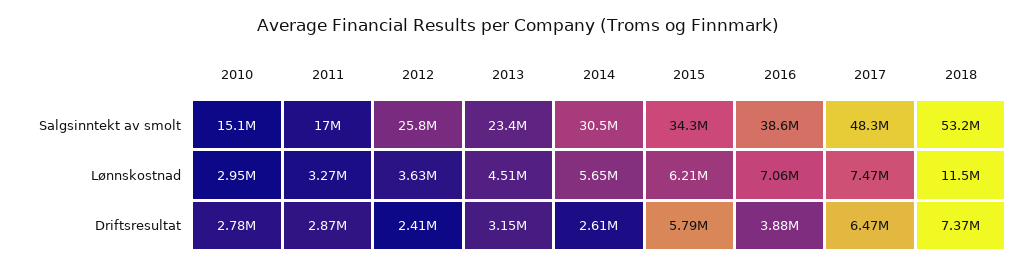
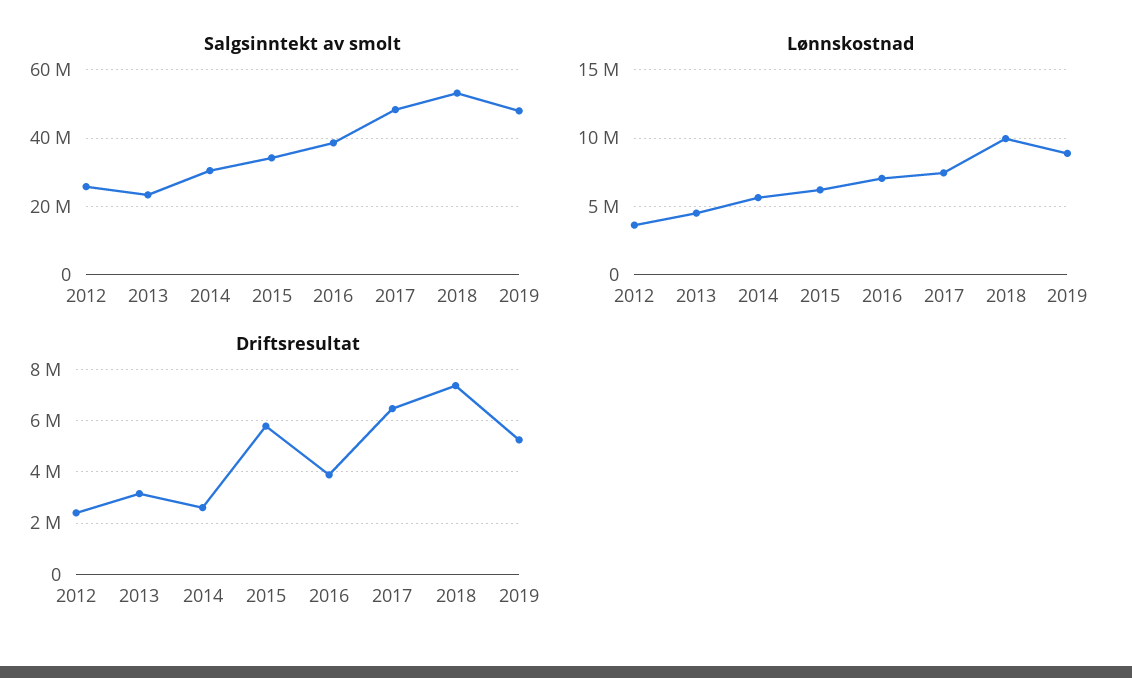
Salgsinntekt av smolt, 2010: 15100000 -> none
Salgsinntekt av smolt, 2011: 17000000 -> none
Lønnskostnad, 2010: 2950000 -> none
Lønnskostnad, 2011: 3270000 -> none
Lønnskostnad, 2018: 11500000 -> 10000000
Driftsresultat, 2010: 2780000 -> none
Driftsresultat, 2011: 2870000 -> none
Salgsinntekt av smolt, 2019: none -> 48000000
Lønnskostnad, 2019: none -> 9000000
Driftsresultat, 2019: none -> 5250000

